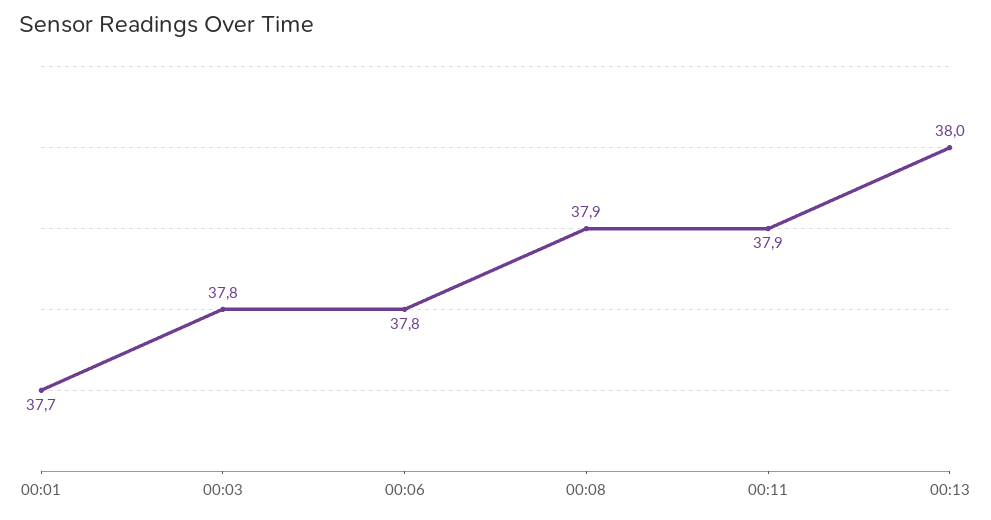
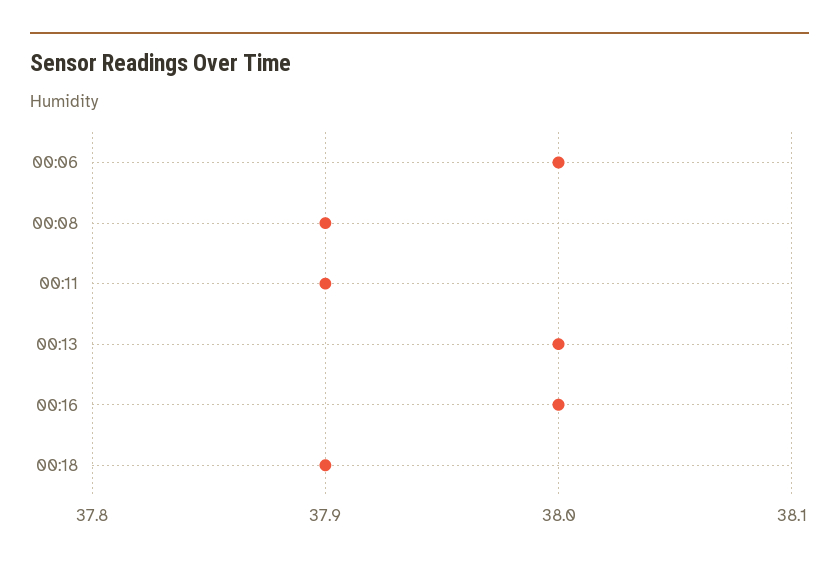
00:01: 37.7 -> none
00:03: 37.8 -> none
00:06: 37.8 -> 38
00:16: none -> 38
00:18: none -> 37.9

